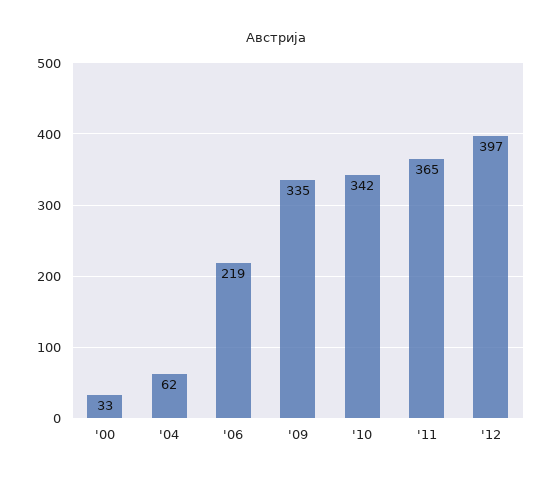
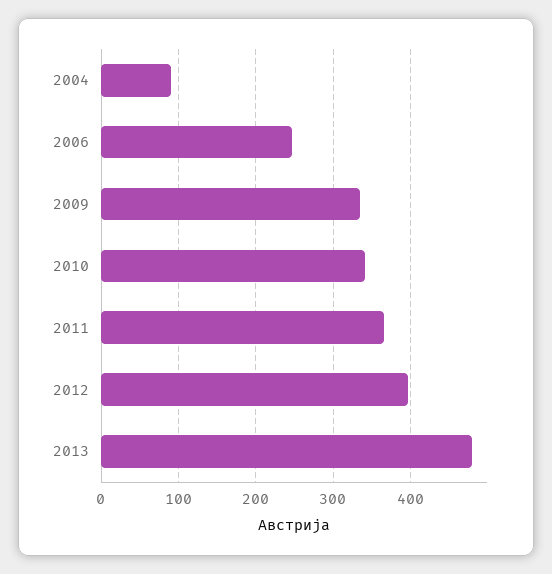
'00: 33 -> none
'04: 62 -> 90
'06: 219 -> 250
2013: none -> 480

